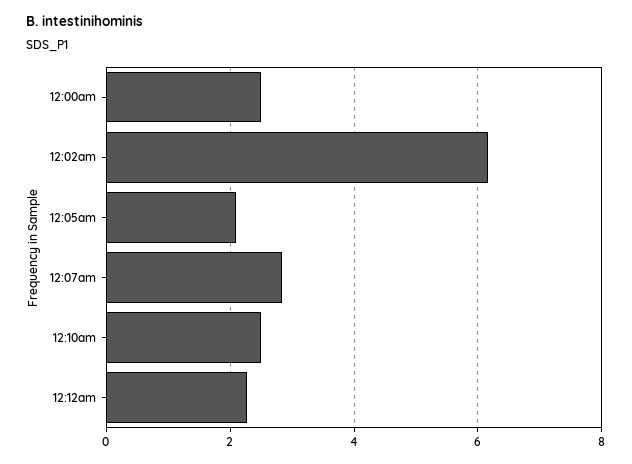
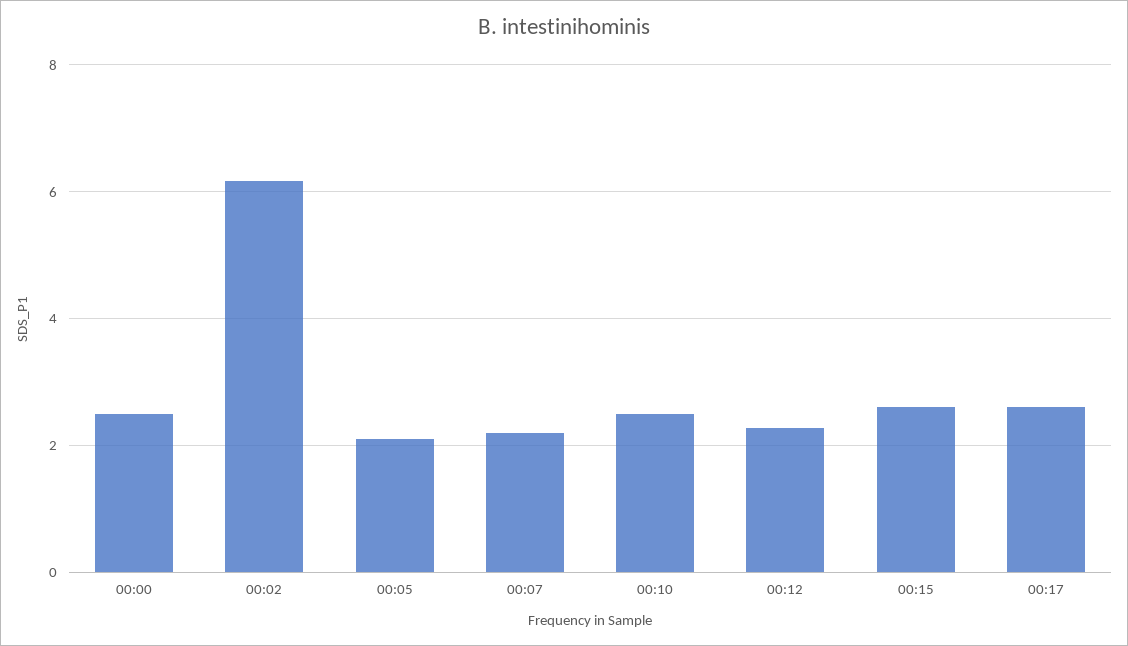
12:07am: 2.8 -> 2.2
00:15: none -> 2.6
00:17: none -> 2.6

